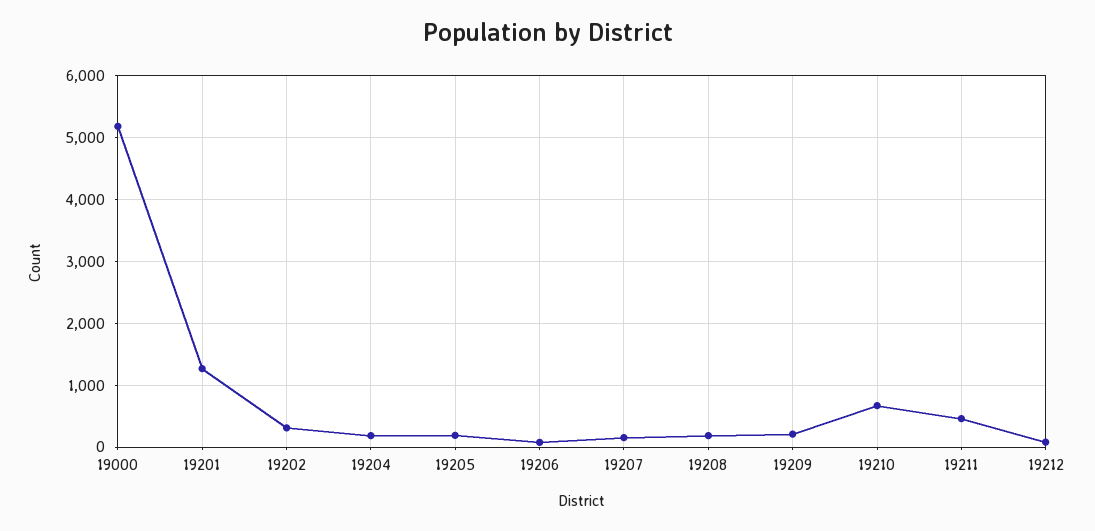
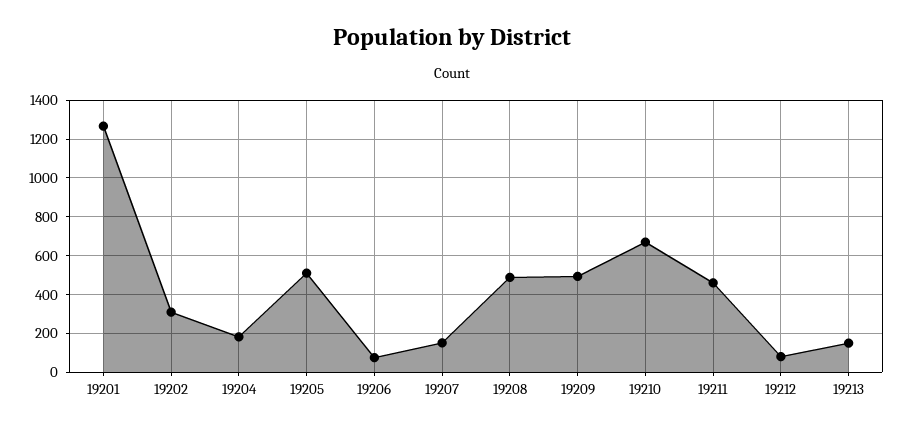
19000: 5200 -> none
19205: 200 -> 500
19208: 200 -> 500
19209: 200 -> 500
19213: none -> 150

